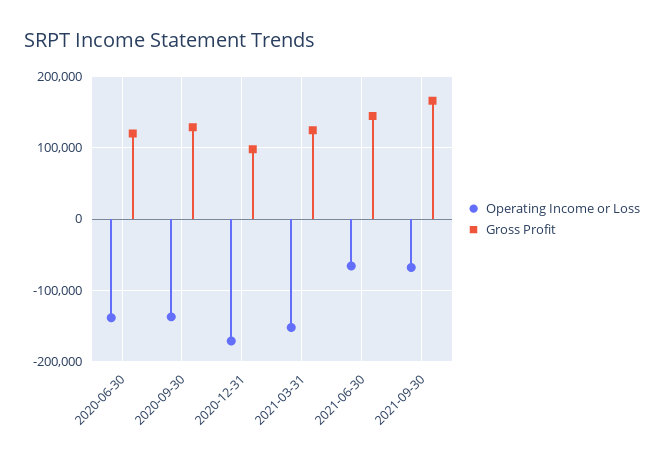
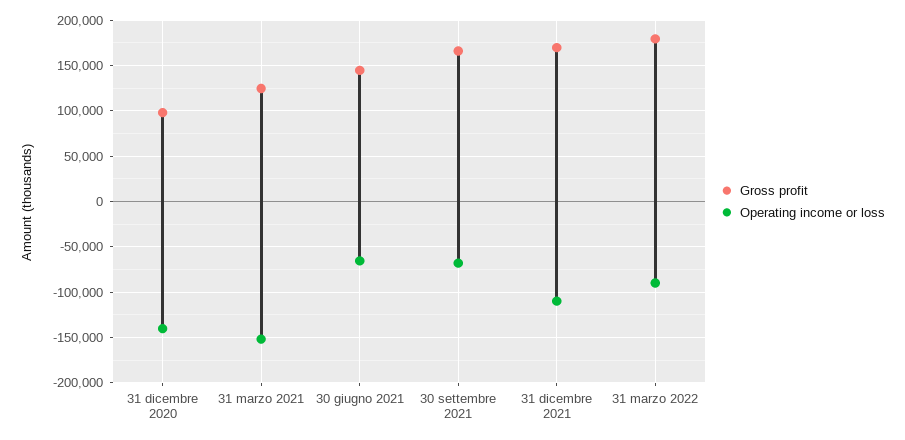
Operating Income or Loss, 2020-06-30: -140000 -> none
Gross Profit, 2020-06-30: 120000 -> none
Operating Income or Loss, 2020-09-30: -140000 -> none
Gross Profit, 2020-09-30: 130000 -> none
Operating Income or Loss, 2020-12-31: -170000 -> -140000
Gross Profit, 31 dicembre 2021: none -> 170000
Operating Income or Loss, 31 dicembre 2021: none -> -110000
Gross Profit, 31 marzo 2022: none -> 180000
Operating Income or Loss, 31 marzo 2022: none -> -90000

